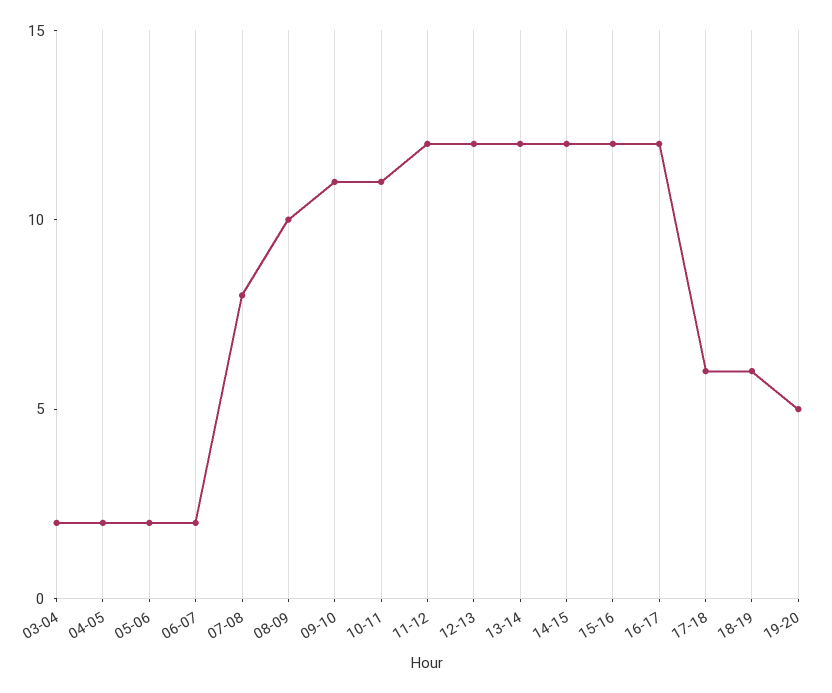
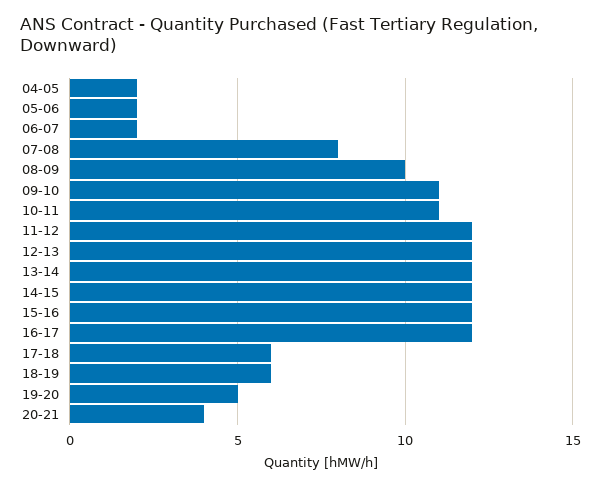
03-04: 2 -> none
20-21: none -> 4

